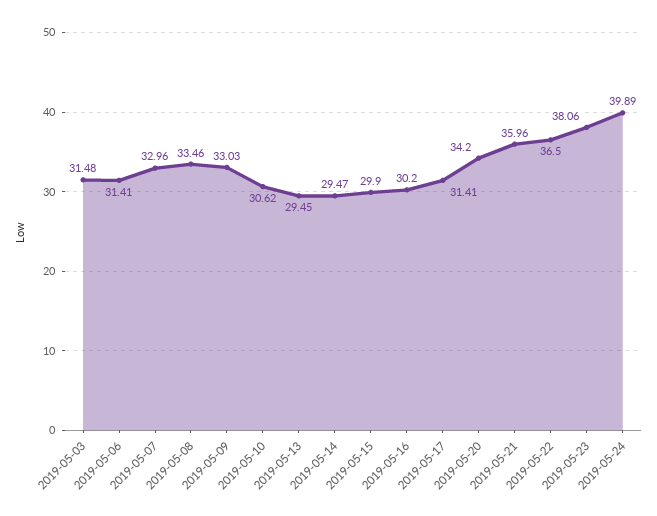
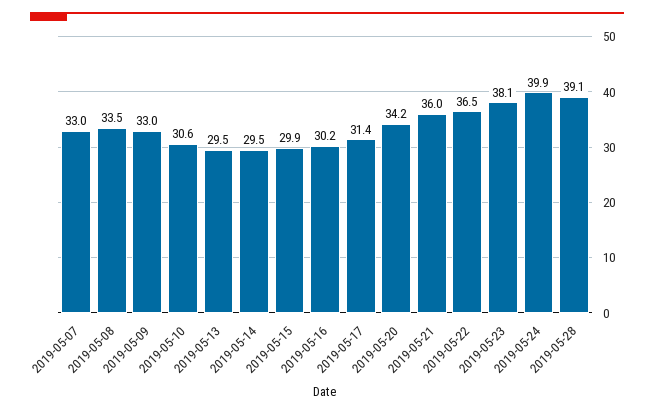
2019-05-03: 31.48 -> none
2019-05-06: 31.41 -> none
2019-05-28: none -> 39.1

